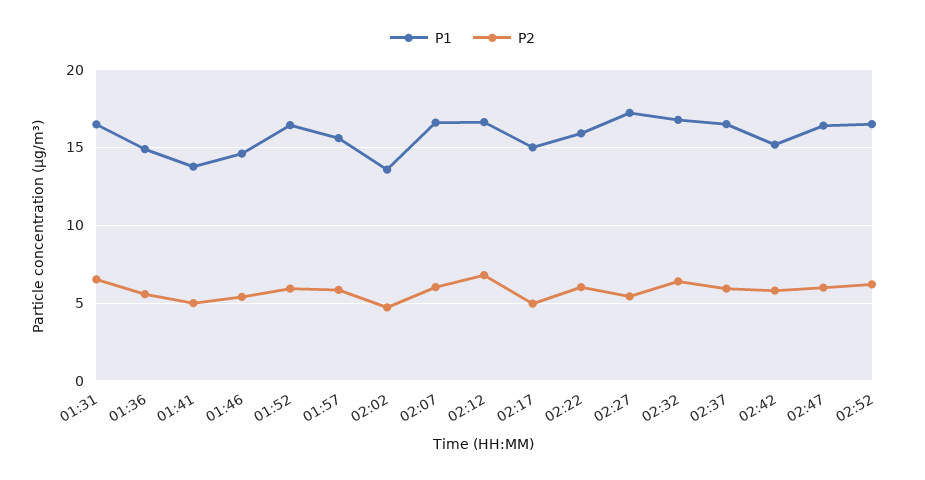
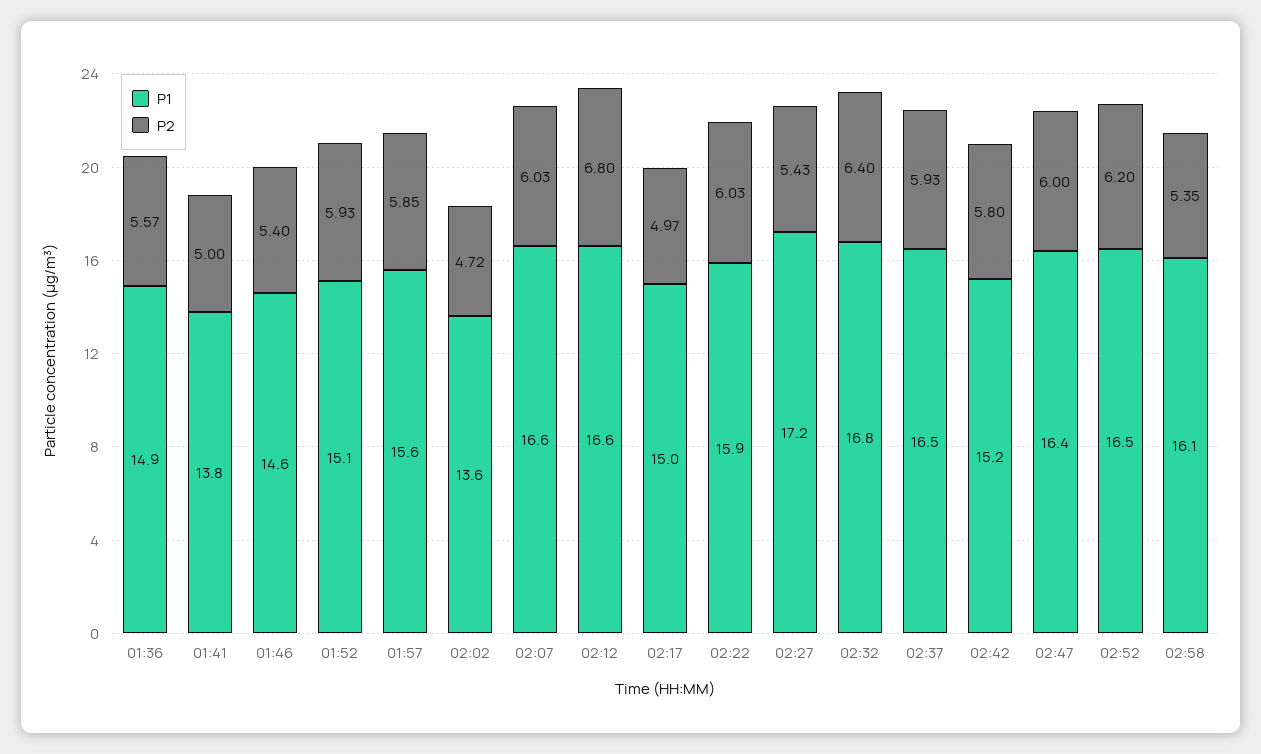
P1, 01:31: 16.5 -> none
P2, 01:31: 6.5 -> none
P1, 01:52: 16.5 -> 15.1
P1, 02:58: none -> 16.1
P2, 02:58: none -> 5.35

